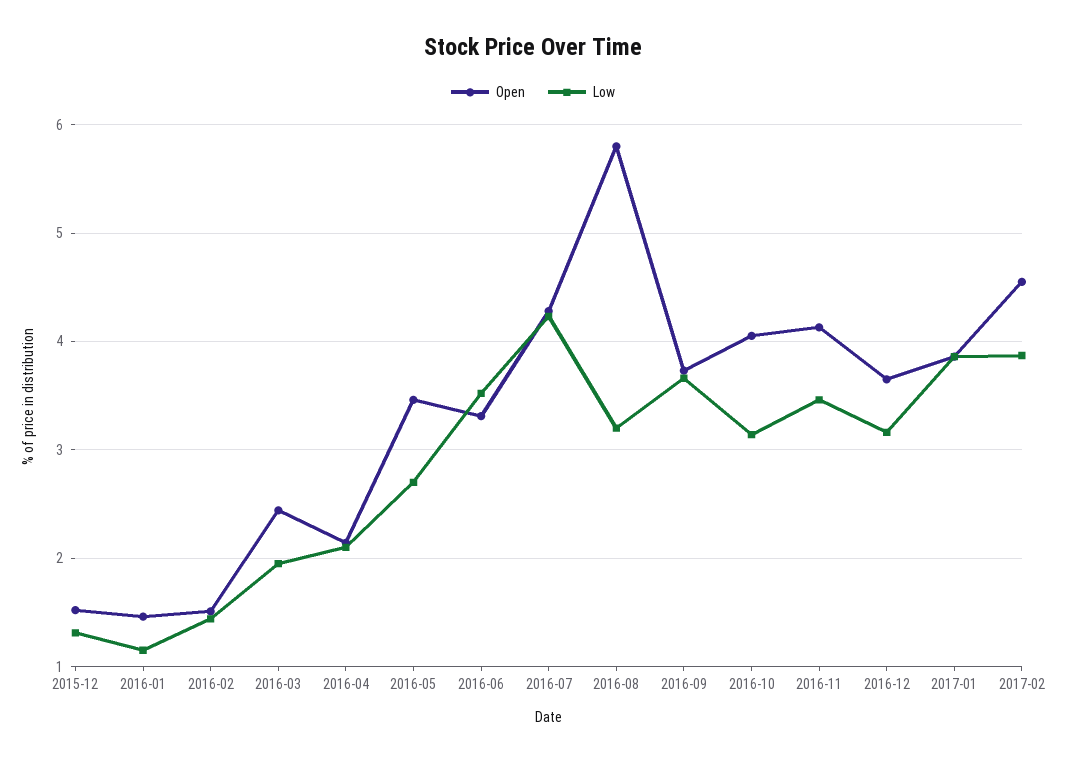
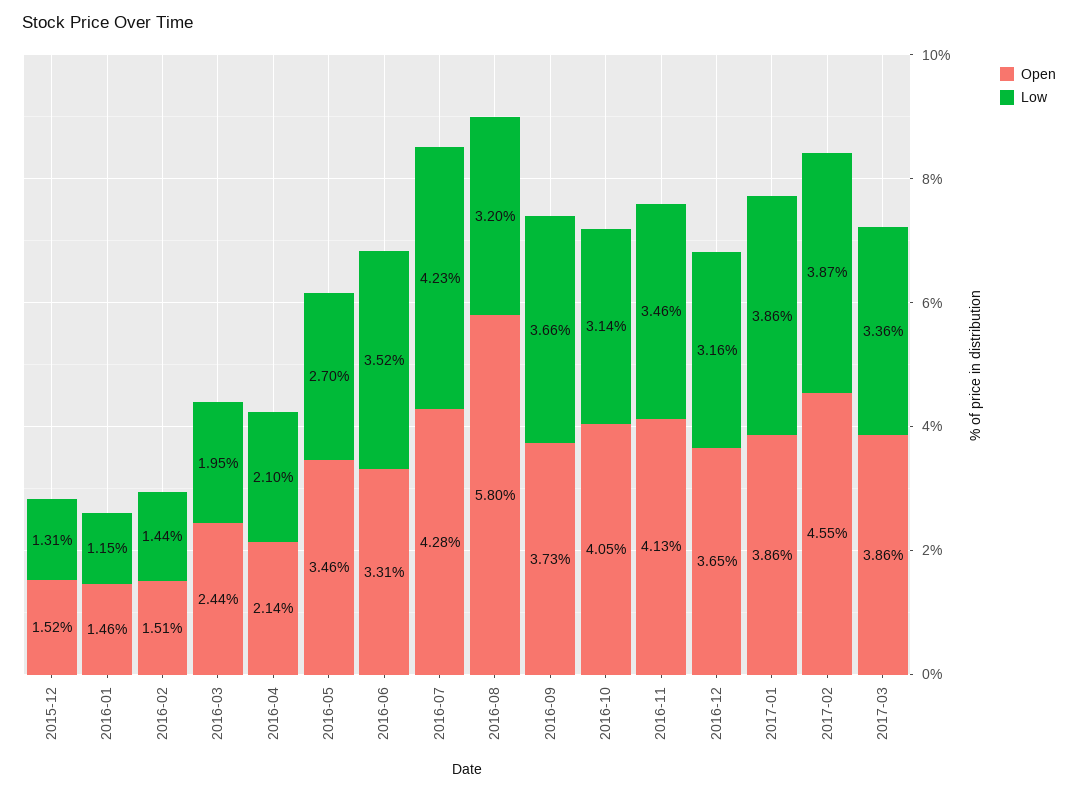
Open, 2017-03: none -> 3.86
Low, 2017-03: none -> 3.36

